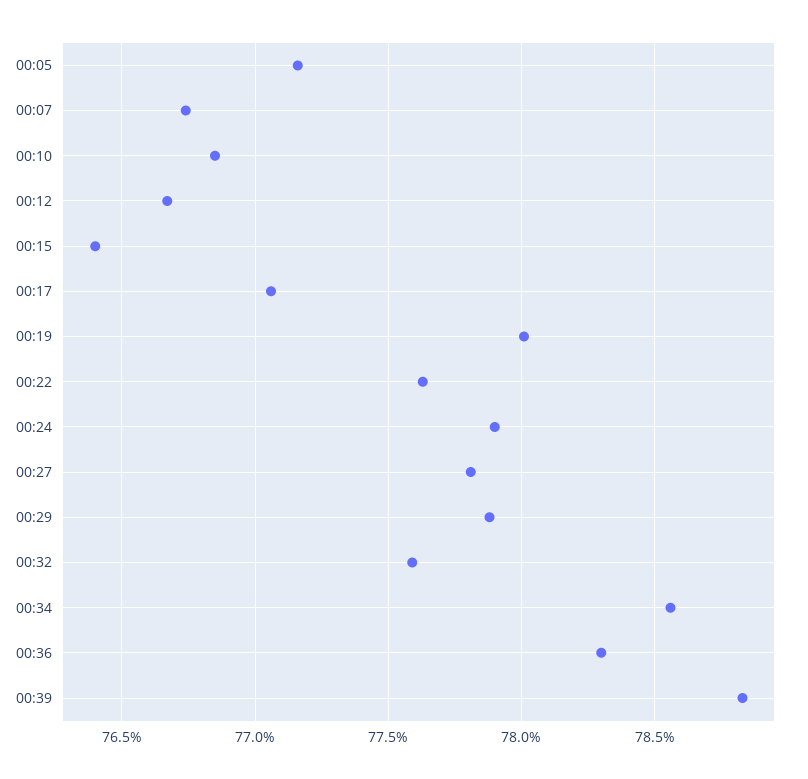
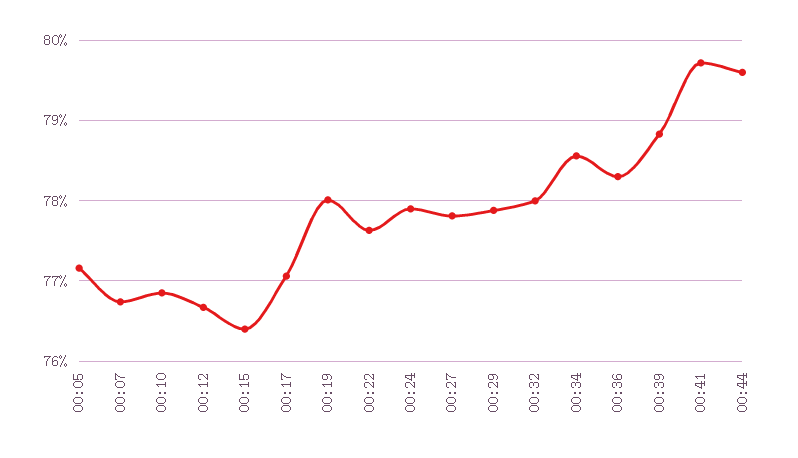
00:32: 77.6 -> 78
00:41: none -> 79.7
00:44: none -> 79.6

